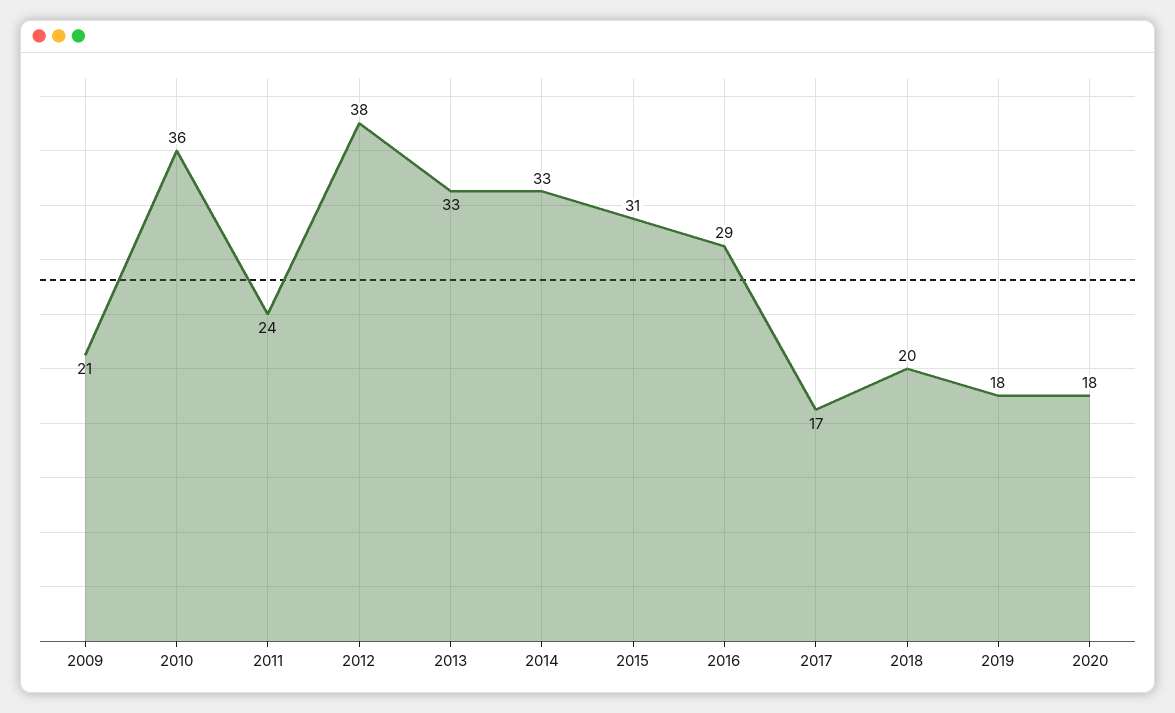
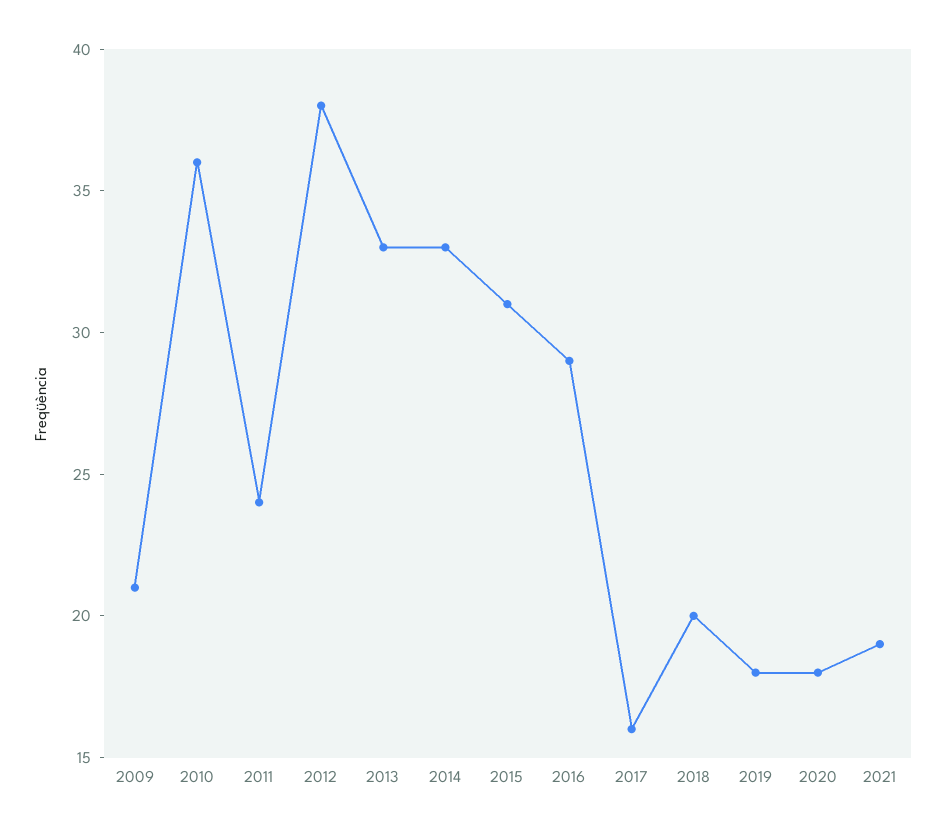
2017: 17 -> 16
2021: none -> 19

